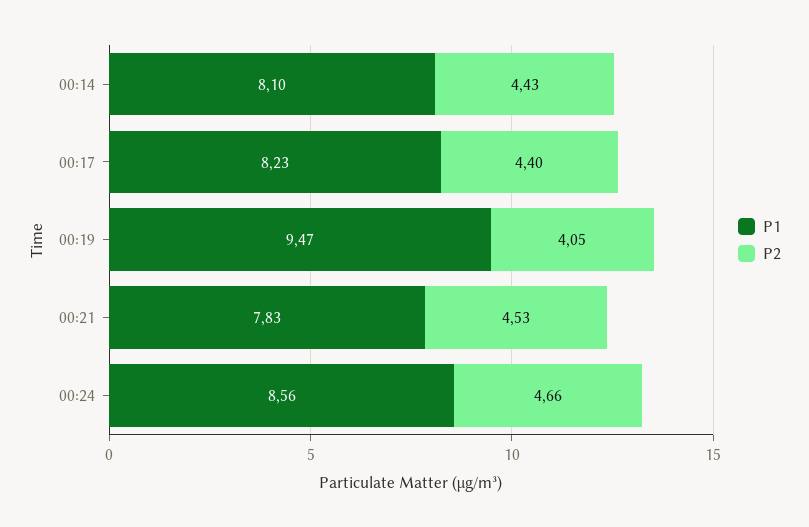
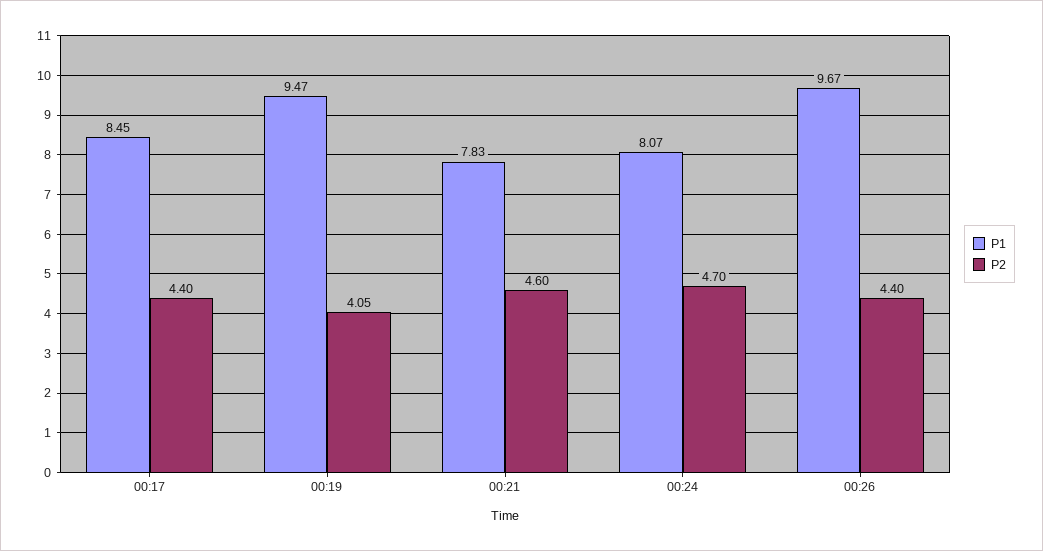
P1, 00:14: 8.1 -> none
P2, 00:14: 4.43 -> none
P1, 00:17: 8.23 -> 8.45
P2, 00:21: 4.53 -> 4.6
P1, 00:24: 8.56 -> 8.07
P2, 00:24: 4.66 -> 4.7
P1, 00:26: none -> 9.67
P2, 00:26: none -> 4.4

